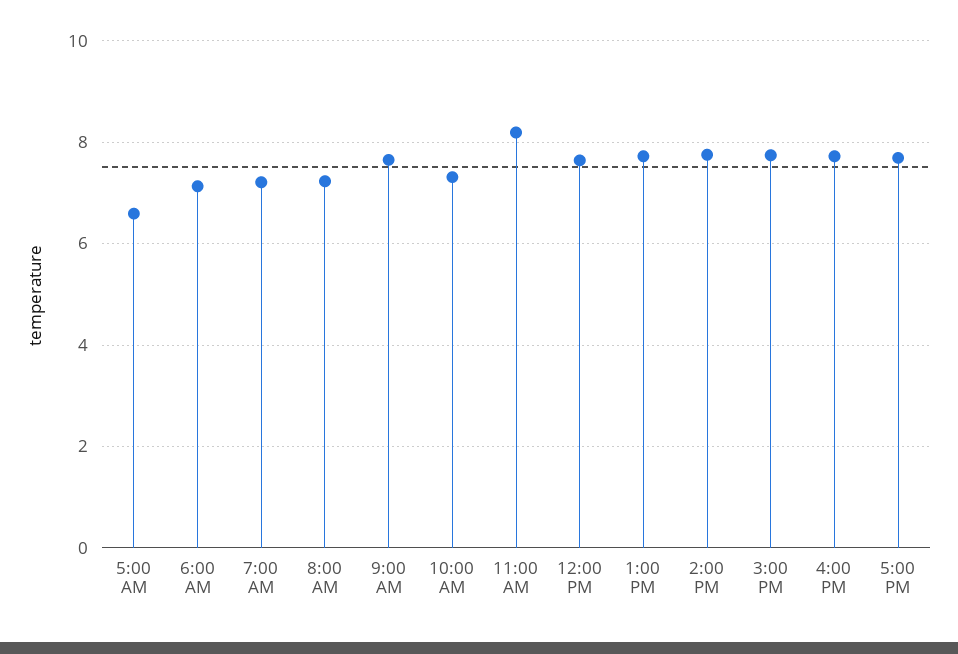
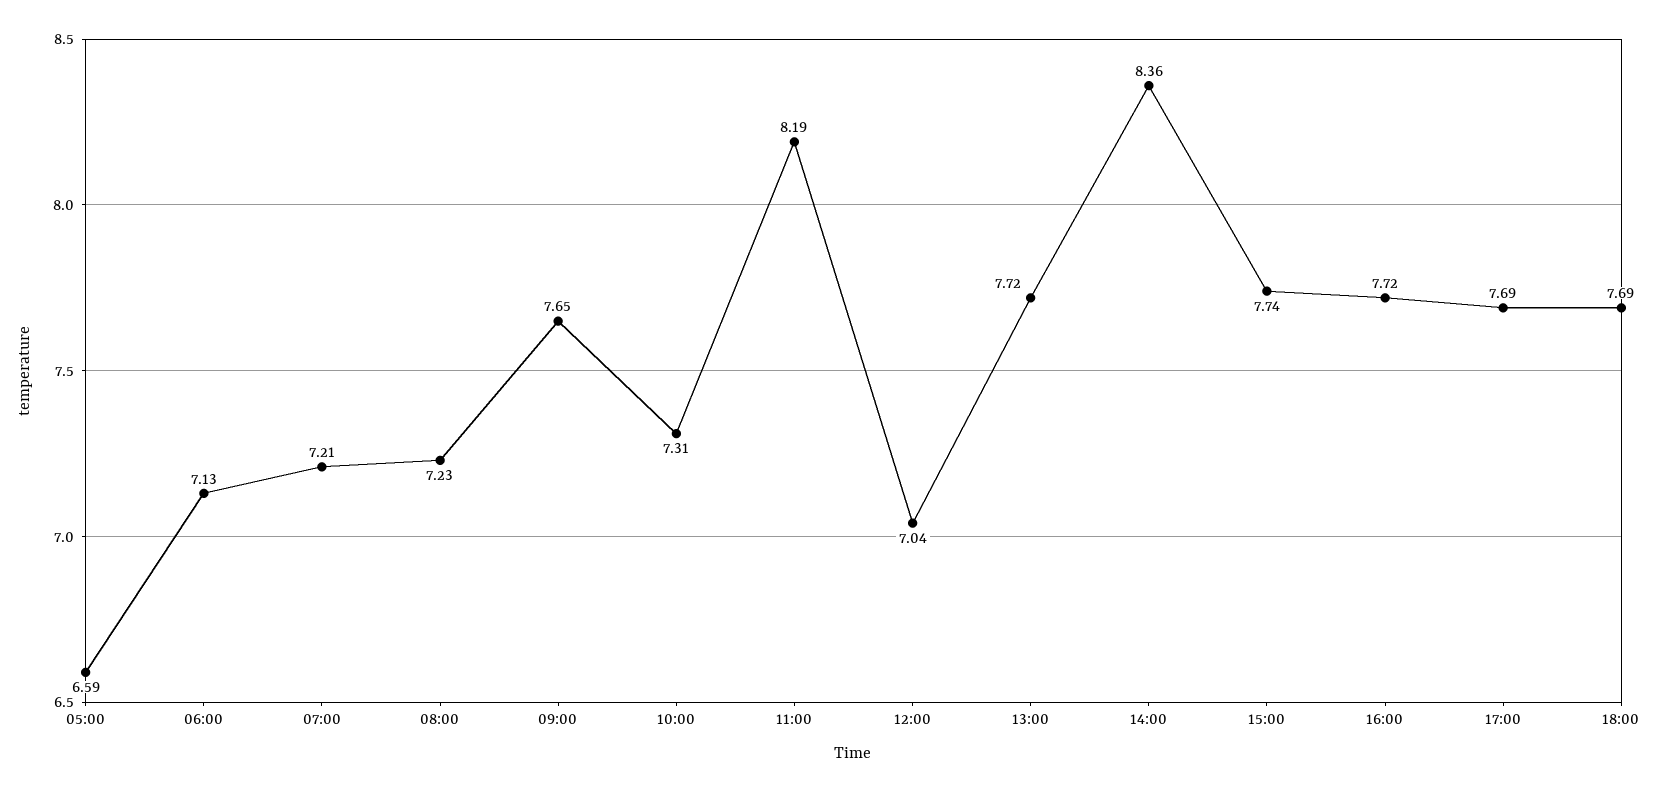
12:00 PM: 7.6 -> 7.04
2:00 PM: 7.8 -> 8.36
18:00: none -> 7.69

